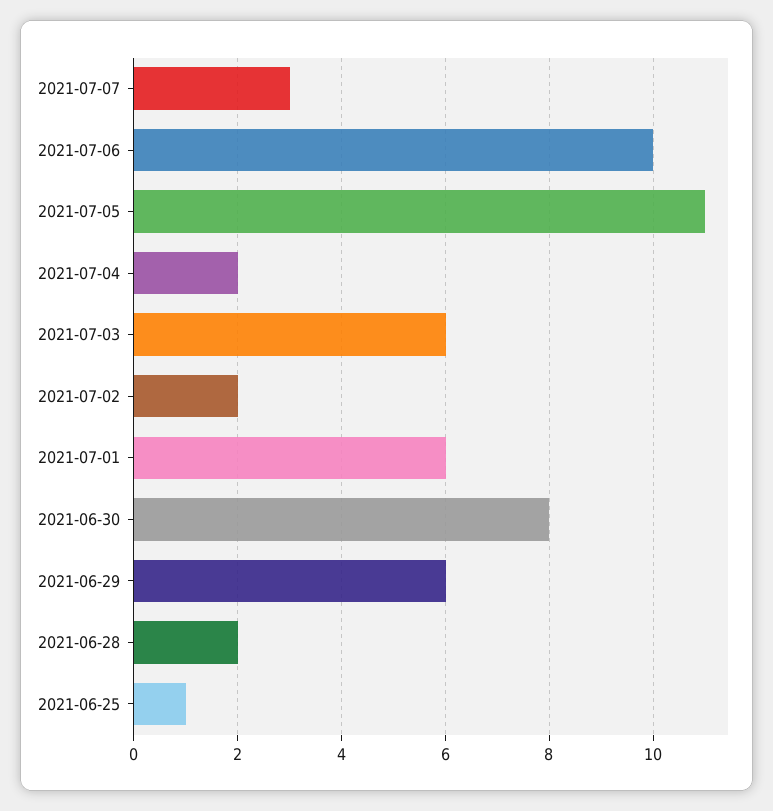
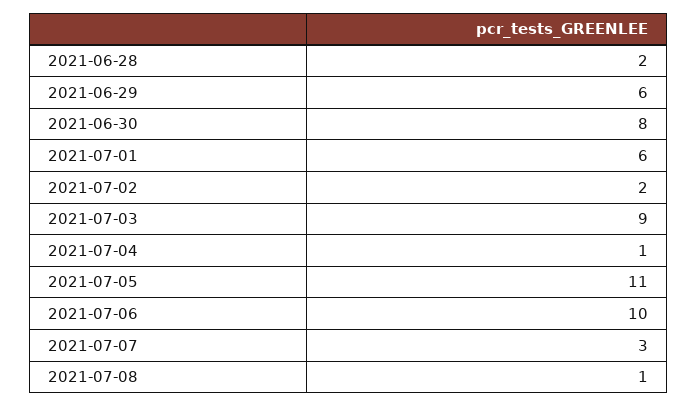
2021-07-04: 2 -> 1
2021-07-03: 6 -> 9
2021-06-25: 1 -> none
2021-07-08: none -> 1

